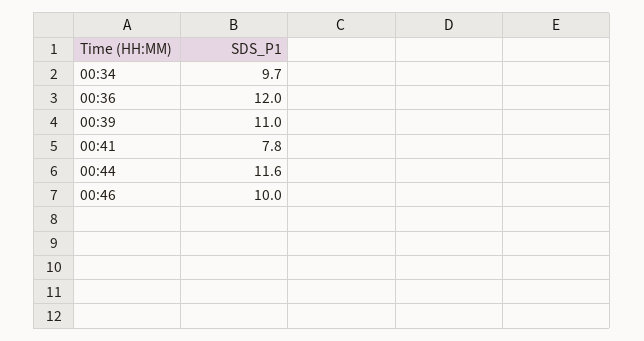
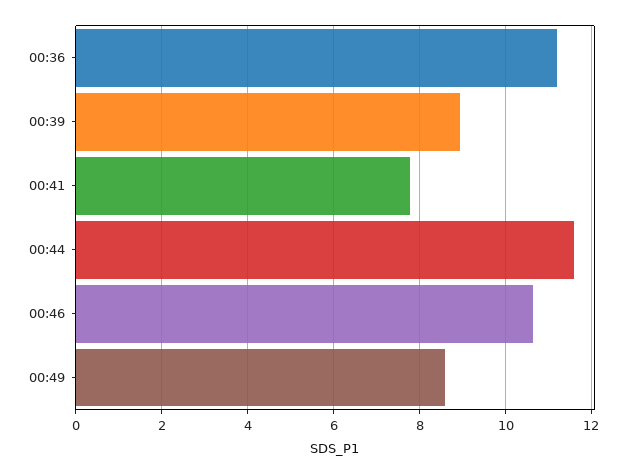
00:34: 9.7 -> none
00:36: 12 -> 11.2
00:39: 11 -> 9
00:46: 10 -> 10.6
00:49: none -> 8.6

